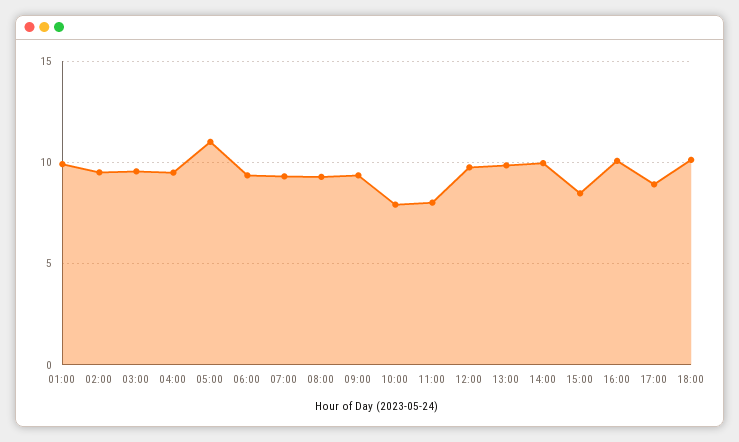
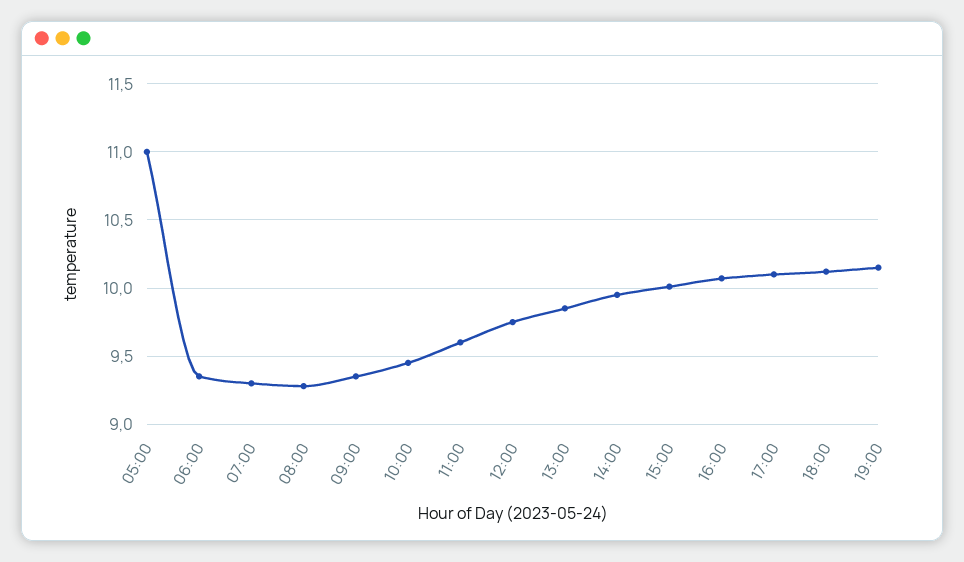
01:00: 10 -> none
02:00: 9.5 -> none
03:00: 9.5 -> none
04:00: 9.5 -> none
10:00: 8 -> 9.45
11:00: 8 -> 9.6
15:00: 8.5 -> 10
17:00: 9 -> 10.1
19:00: none -> 10.15

